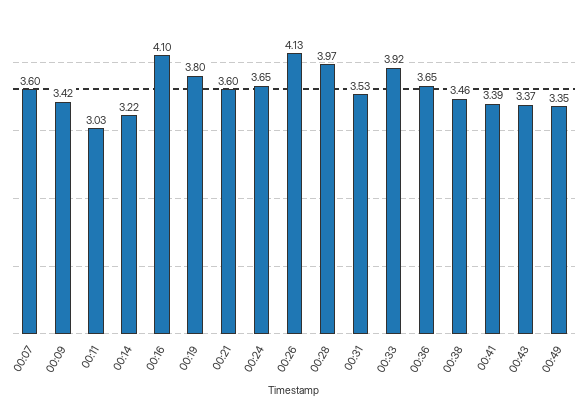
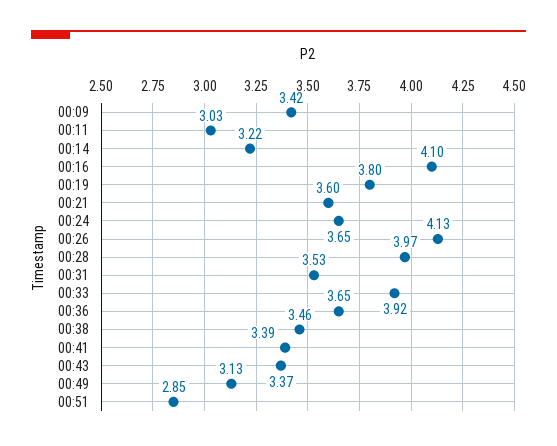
00:07: 3.6 -> none
00:49: 3.35 -> 3.13
00:51: none -> 2.85

